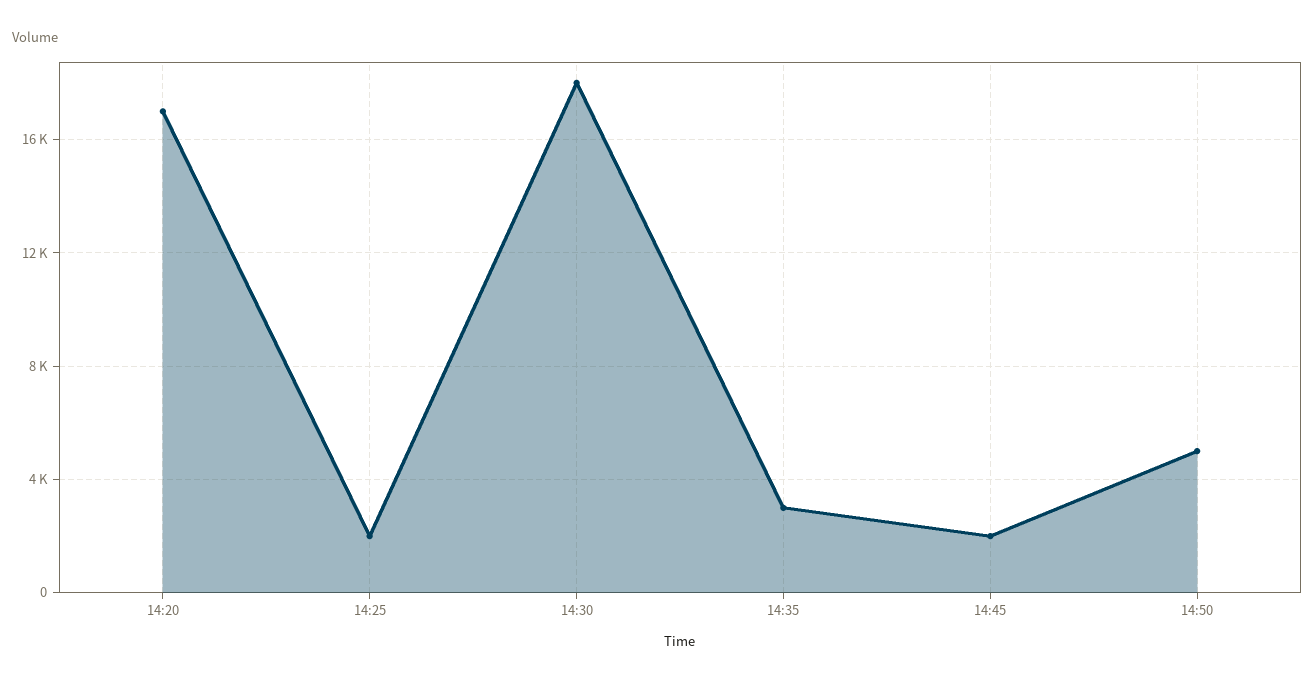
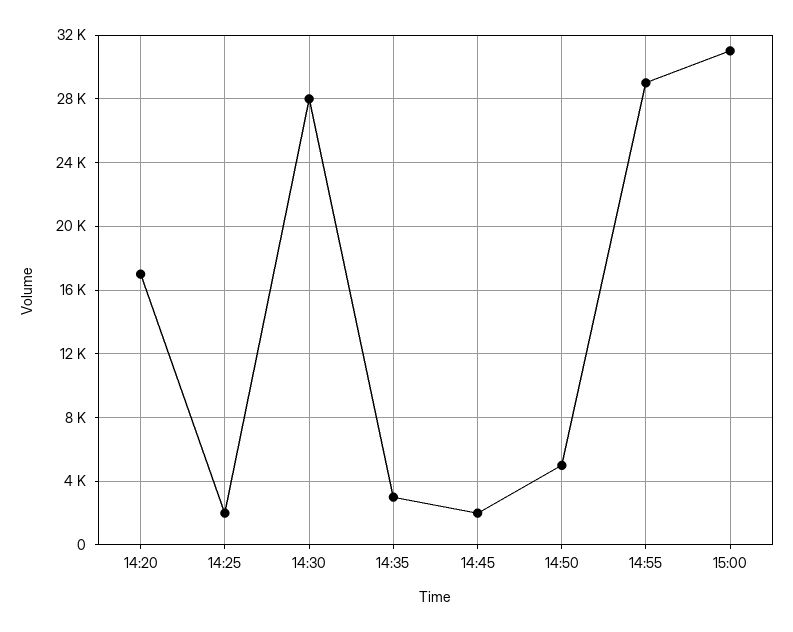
14:30: 18000 -> 28000
14:55: none -> 29000
15:00: none -> 31000

